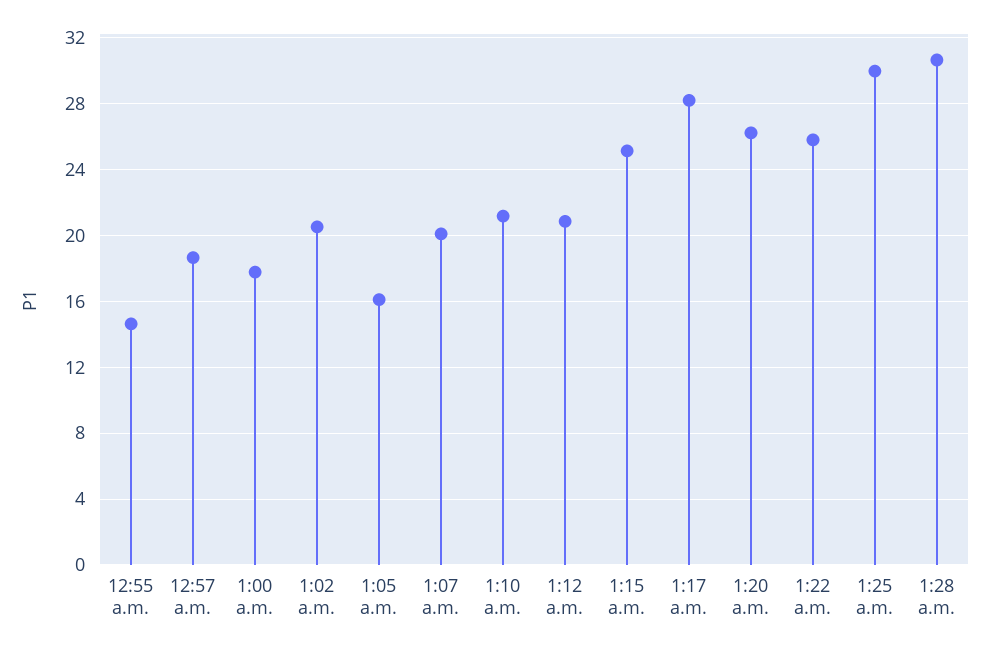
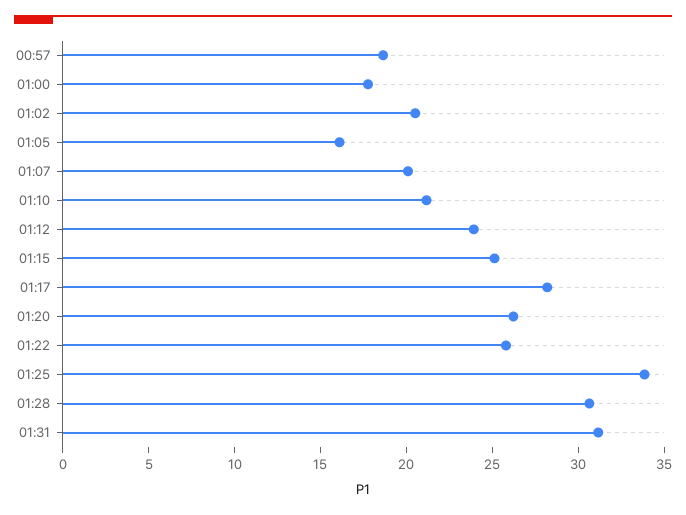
12:55 a.m.: 14.5 -> none
1:12 a.m.: 21 -> 24
1:25 a.m.: 30 -> 34
01:31: none -> 31

